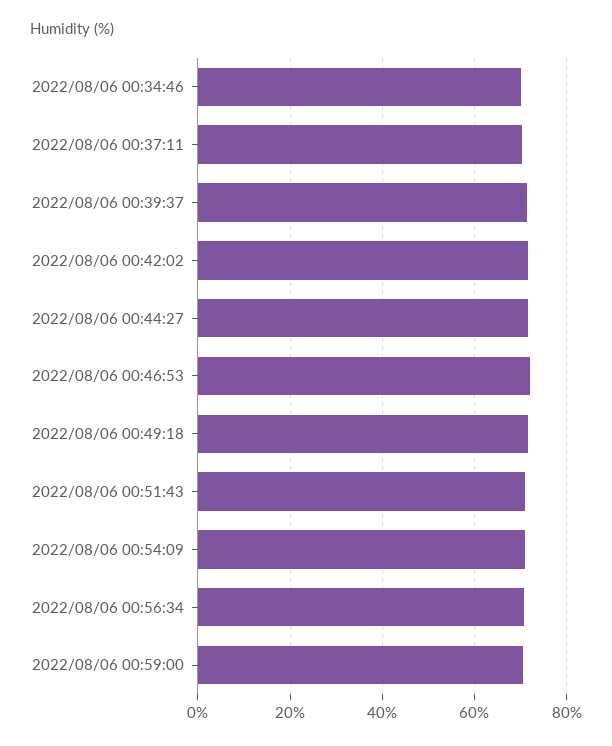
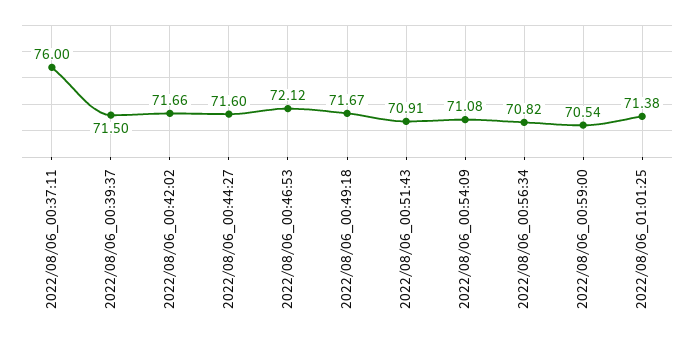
2022/08/06 00:34:46: 70 -> none
2022/08/06 00:37:11: 70 -> 76
2022/08/06_01:01:25: none -> 71.38

